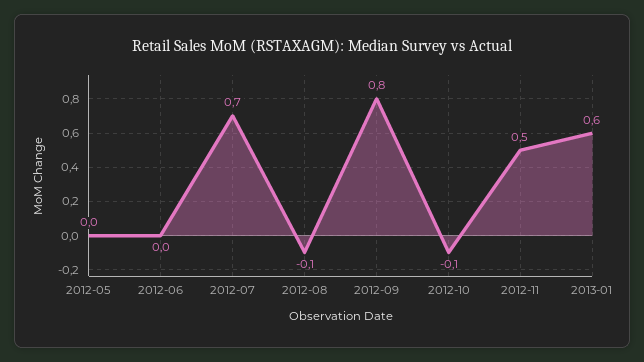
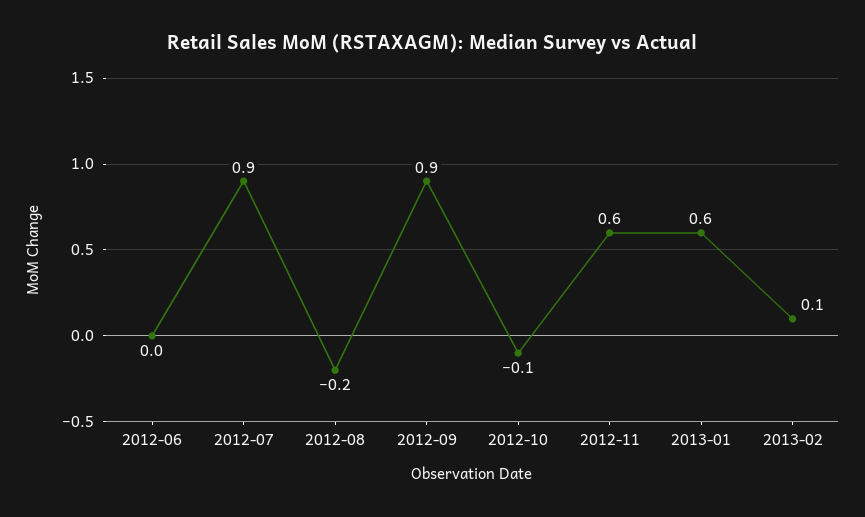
2012-05: 0 -> none
2012-07: 0.7 -> 0.9
2012-08: -0.1 -> -0.2
2012-09: 0.8 -> 0.9
2012-11: 0.5 -> 0.6
2013-02: none -> 0.1

